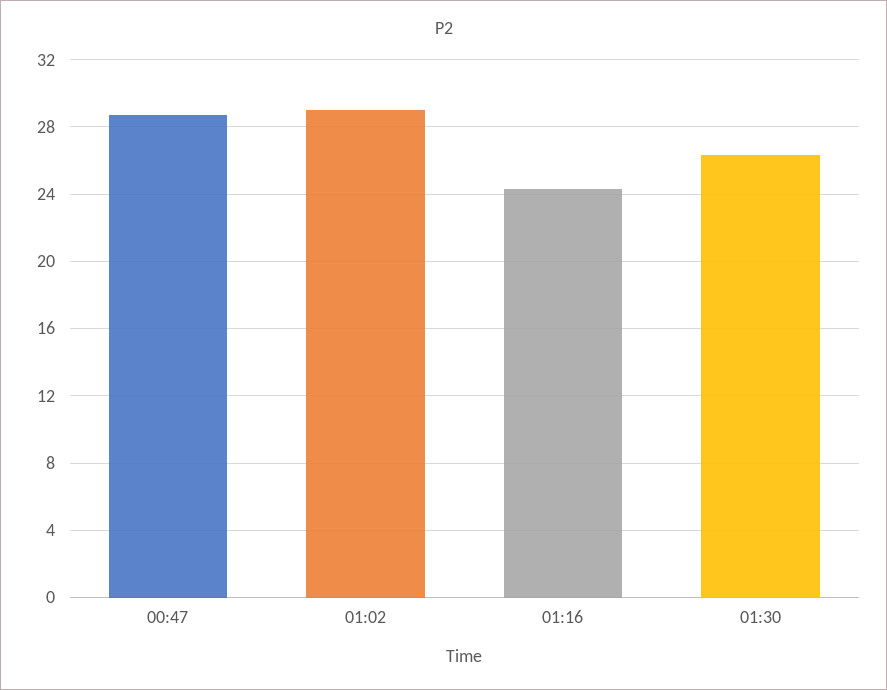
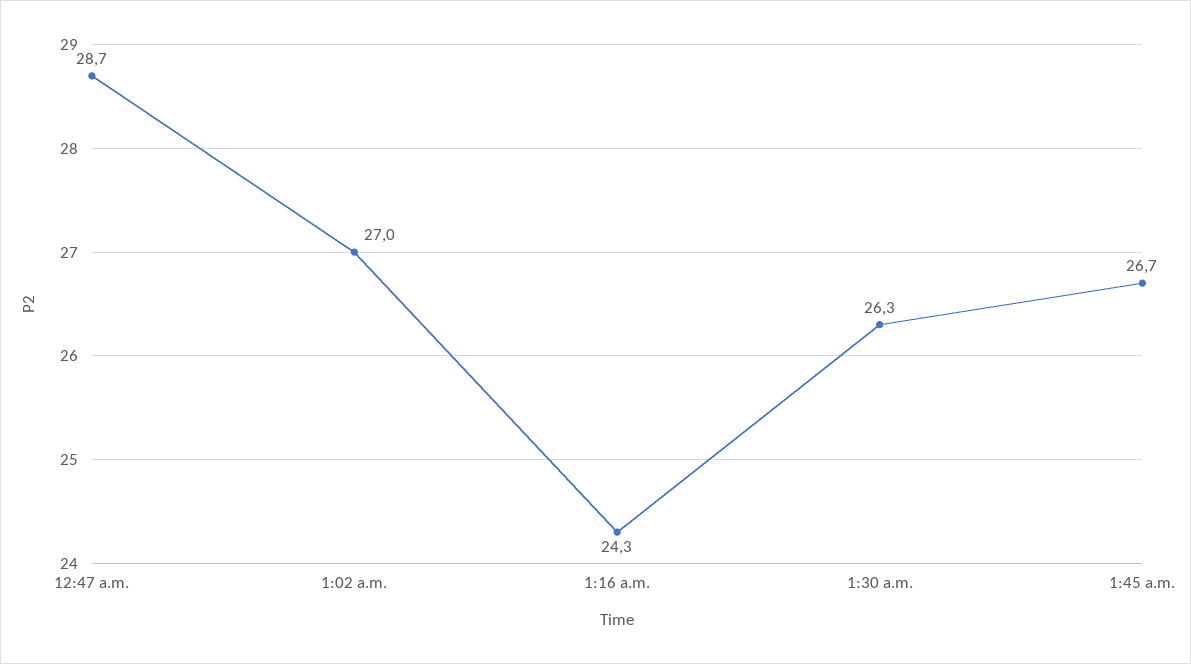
01:02: 29 -> 27
1:45 a.m.: none -> 26.7

